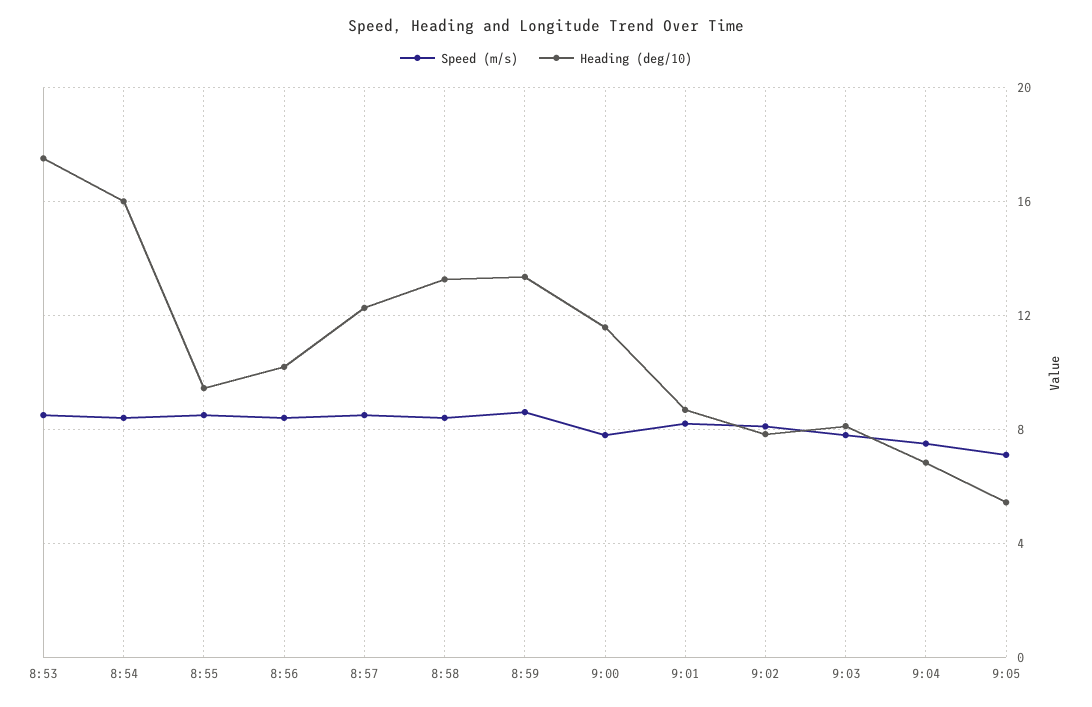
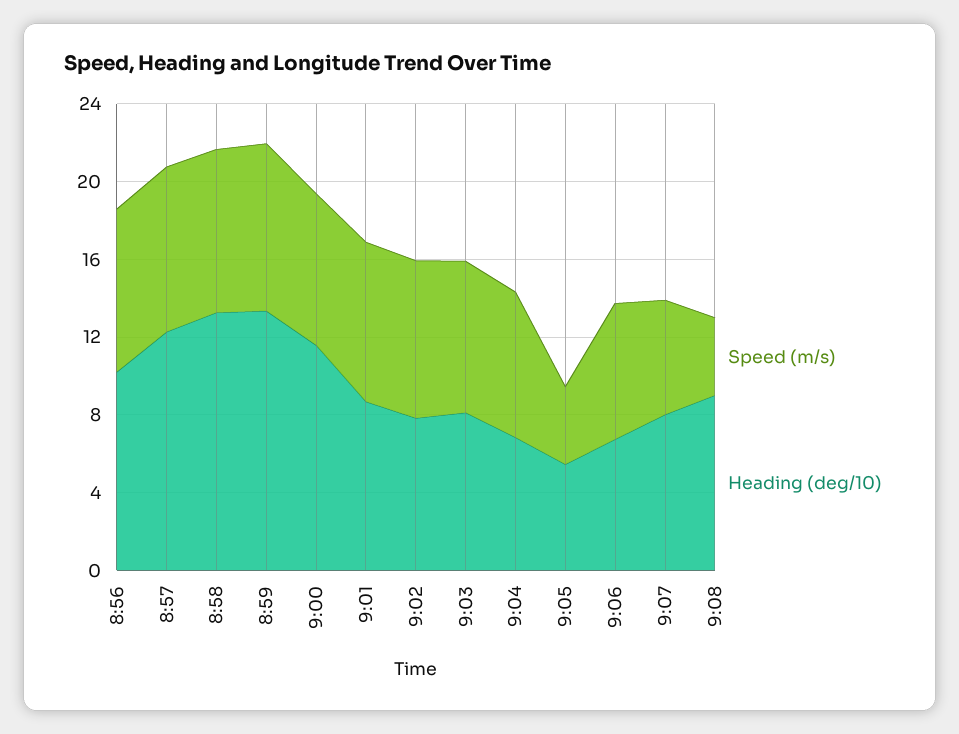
Speed (m/s), 8:53: 8.5 -> none
Heading (deg/10), 8:53: 17.5 -> none
Speed (m/s), 8:54: 8.5 -> none
Heading (deg/10), 8:54: 16 -> none
Speed (m/s), 8:55: 8.5 -> none
Heading (deg/10), 8:55: 9.5 -> none
Speed (m/s), 9:05: 7 -> 4
Speed (m/s), 9:06: none -> 7
Heading (deg/10), 9:06: none -> 7
Speed (m/s), 9:07: none -> 6
Heading (deg/10), 9:07: none -> 8
Speed (m/s), 9:08: none -> 4
Heading (deg/10), 9:08: none -> 9

